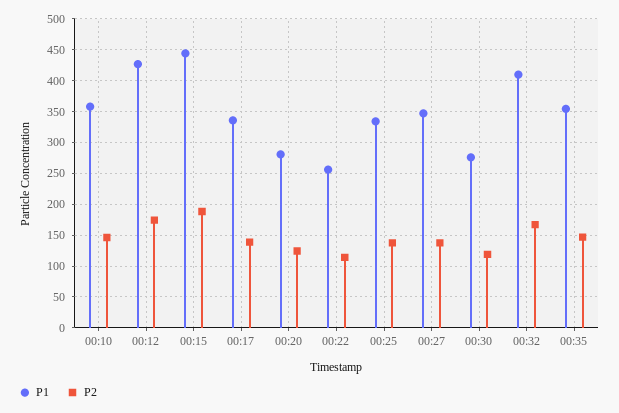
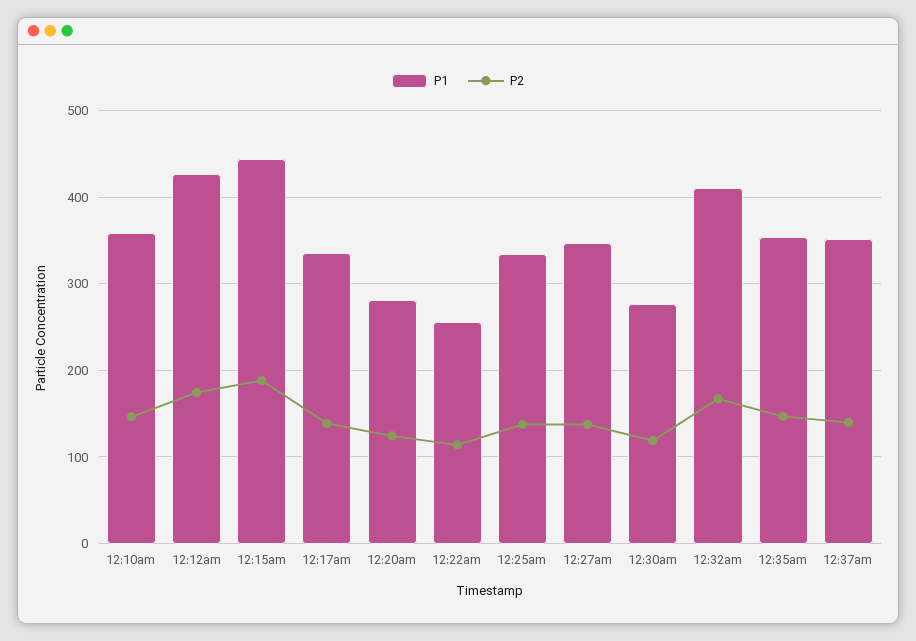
P1, 12:37am: none -> 350
P2, 12:37am: none -> 140

